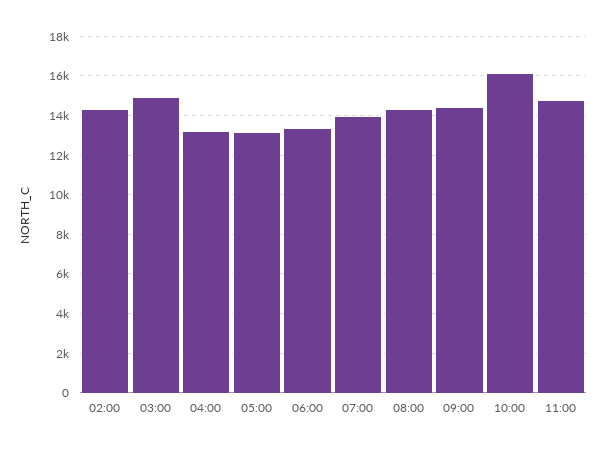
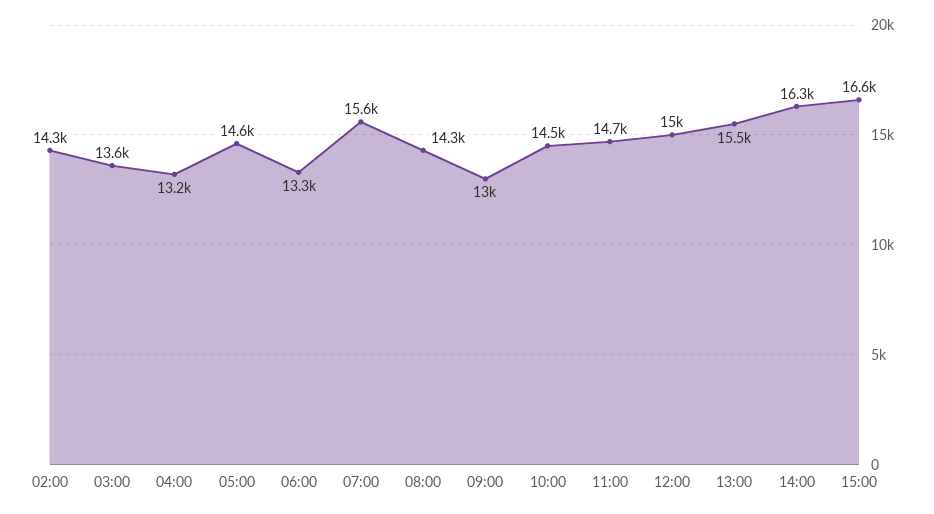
03:00: 15000 -> 13600
05:00: 13000 -> 14600
07:00: 14000 -> 15600
09:00: 14500 -> 13000
10:00: 16000 -> 14500
12:00: none -> 15000
13:00: none -> 15500
14:00: none -> 16300
15:00: none -> 16600

